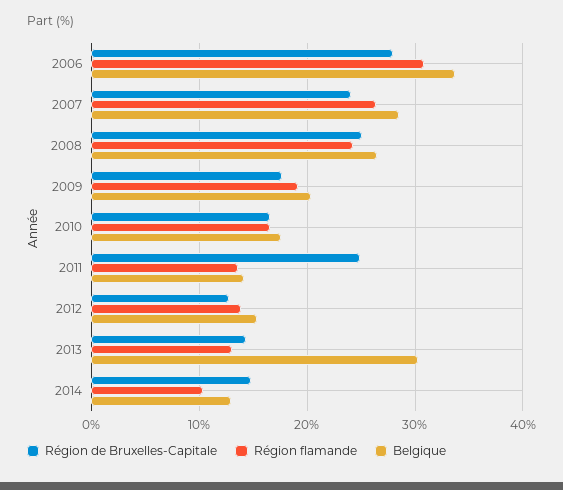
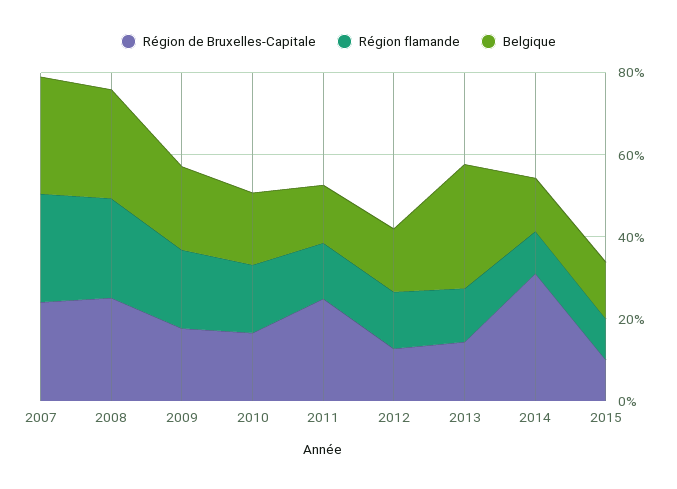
Région de Bruxelles-Capitale, 2006: 28 -> none
Région flamande, 2006: 31 -> none
Belgique, 2006: 34 -> none
Région de Bruxelles-Capitale, 2014: 15 -> 30
Région de Bruxelles-Capitale, 2015: none -> 10
Région flamande, 2015: none -> 10
Belgique, 2015: none -> 15

